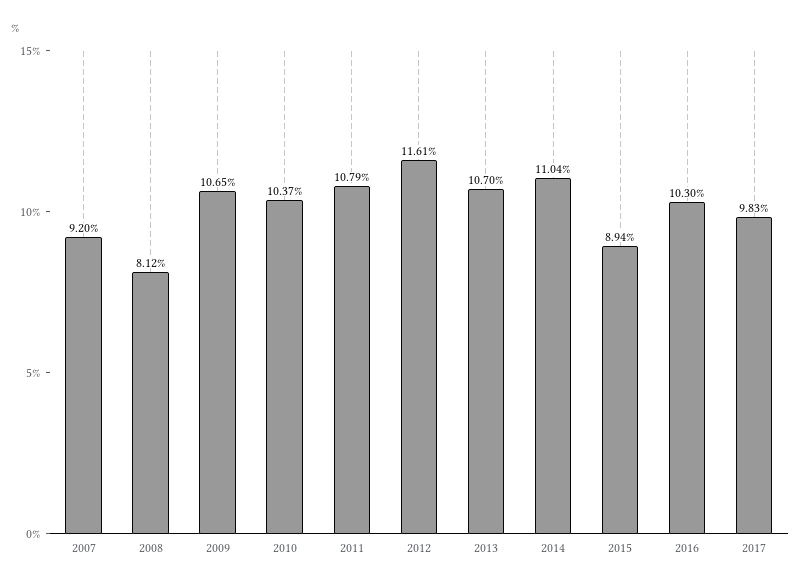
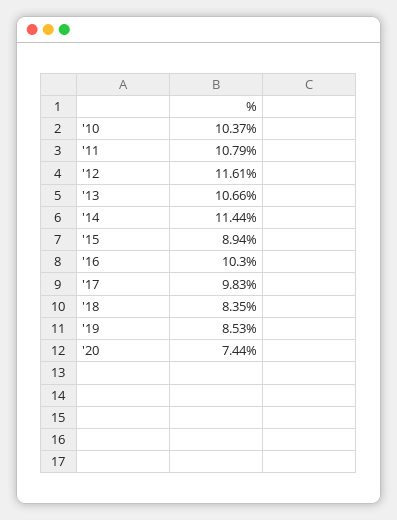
2007: 9.2 -> none
2008: 8.12 -> none
2009: 10.65 -> none
2013: 10.7 -> 10.66
2014: 11.04 -> 11.44
'18: none -> 8.35
'19: none -> 8.53
'20: none -> 7.44

